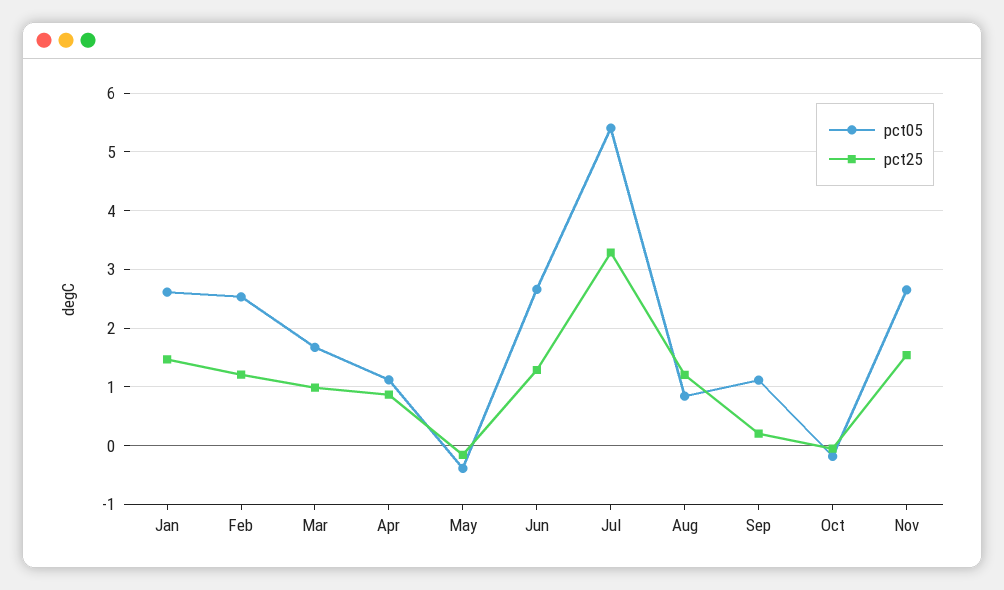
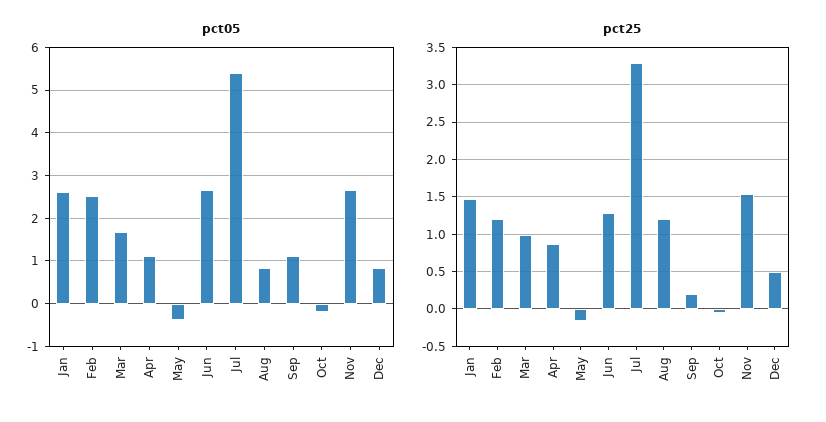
pct05, Dec: none -> 0.8
pct25, Dec: none -> 0.5

